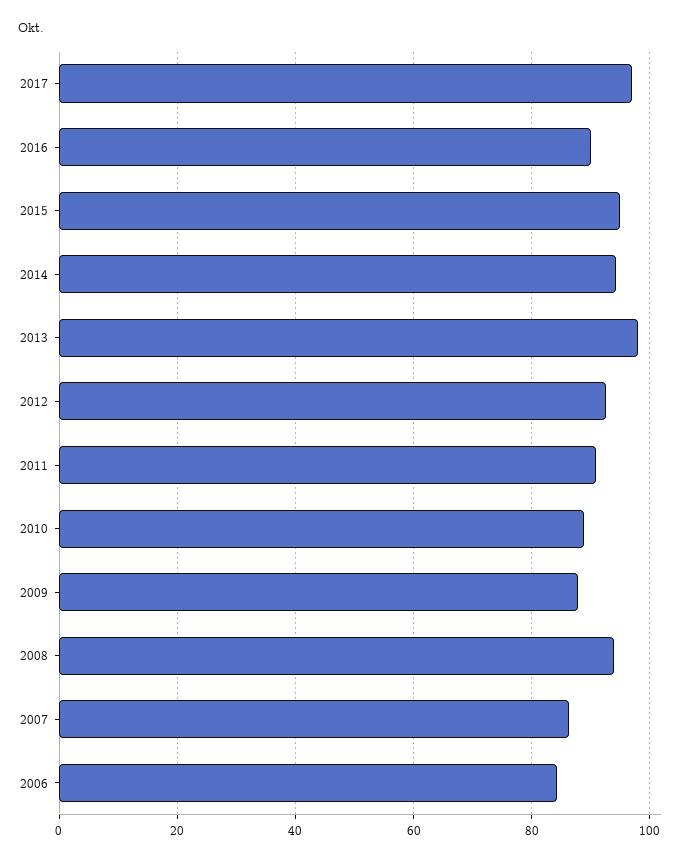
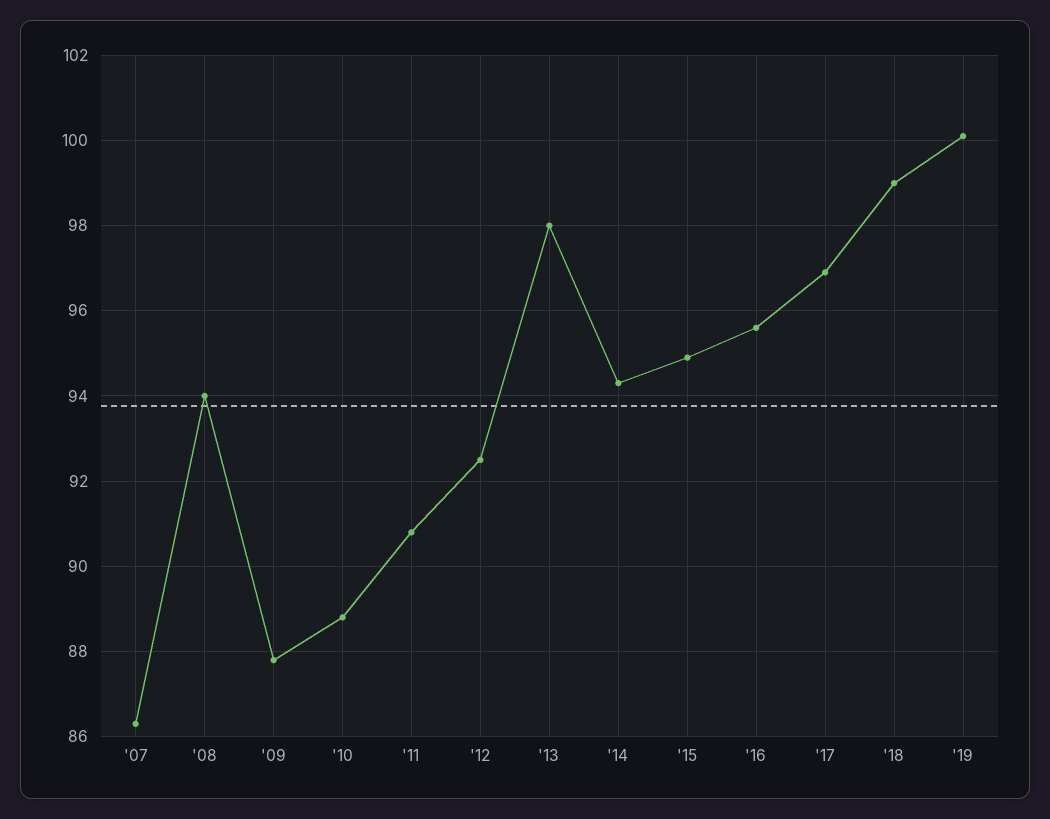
2016: 90 -> 95.5
2006: 84 -> none
'18: none -> 99
'19: none -> 100

